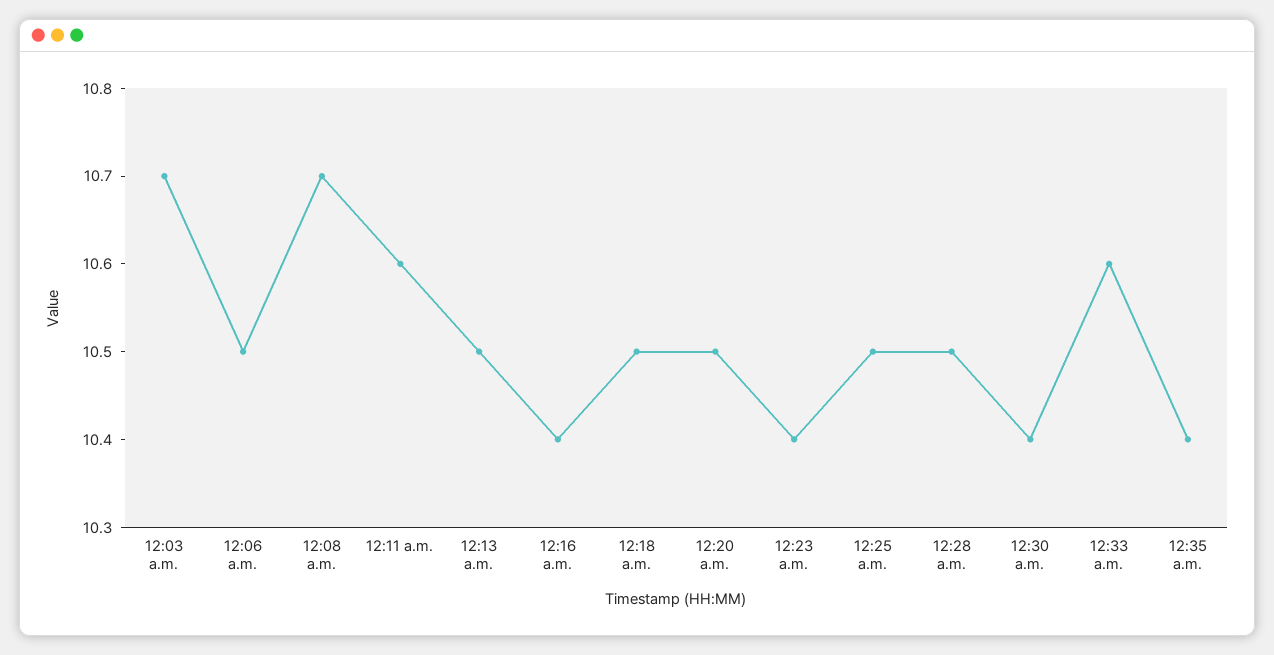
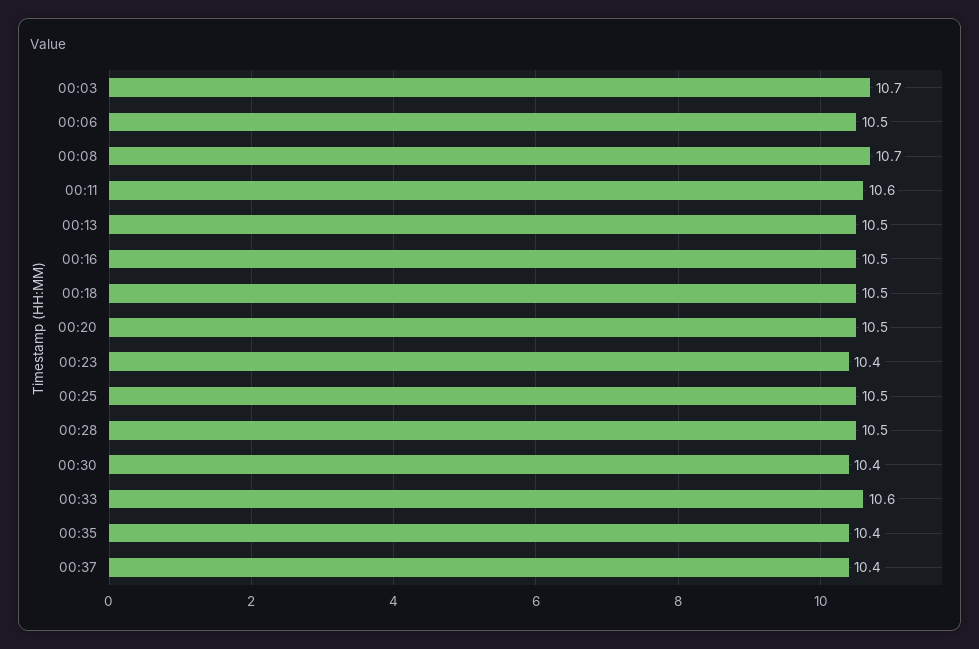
12:16 a.m.: 10.4 -> 10.5
00:37: none -> 10.4

